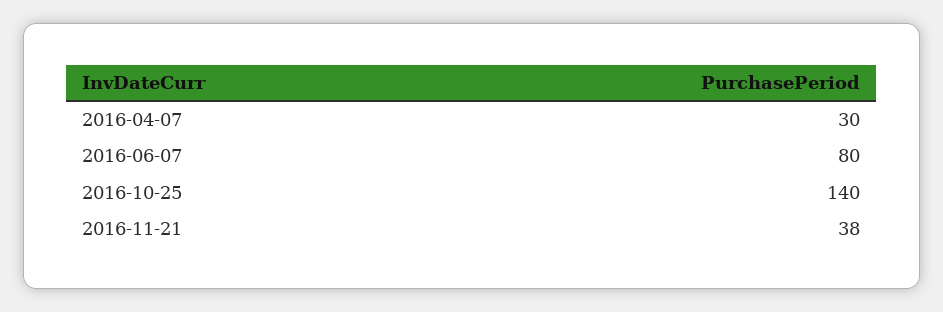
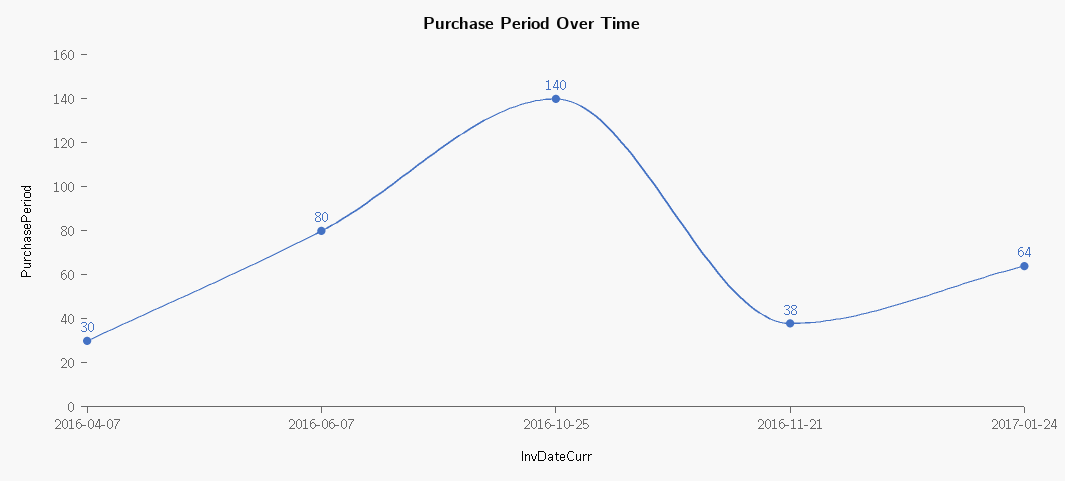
2017-01-24: none -> 64

